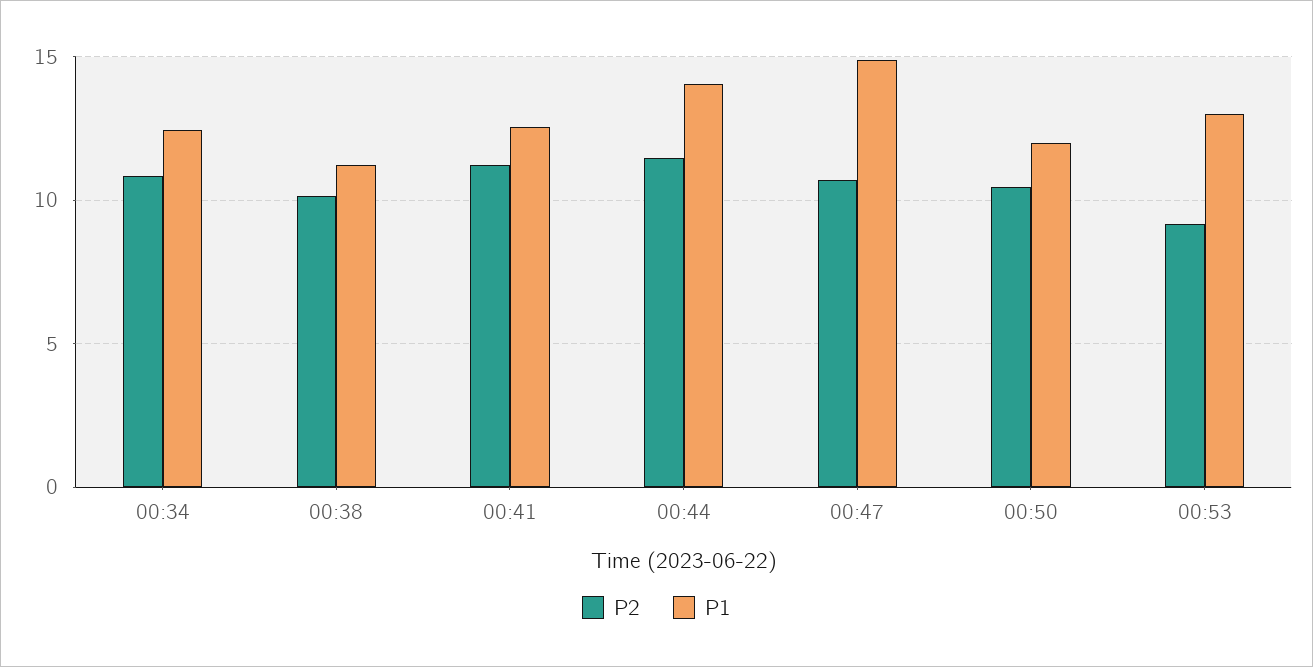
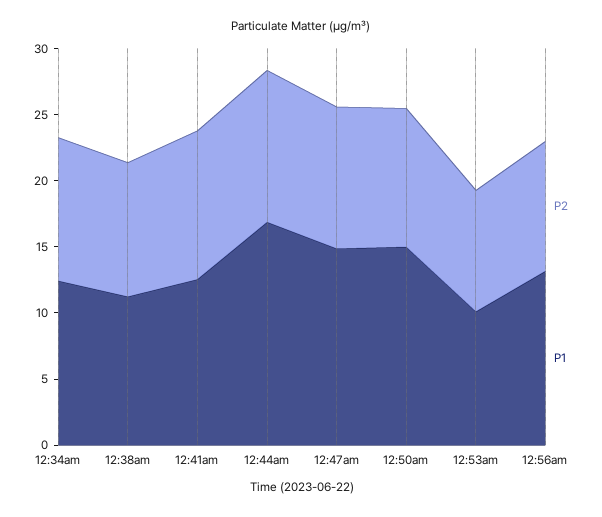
P1, 00:44: 14 -> 17
P1, 00:50: 12 -> 15
P1, 00:53: 13 -> 10
P2, 12:56am: none -> 10
P1, 12:56am: none -> 13

